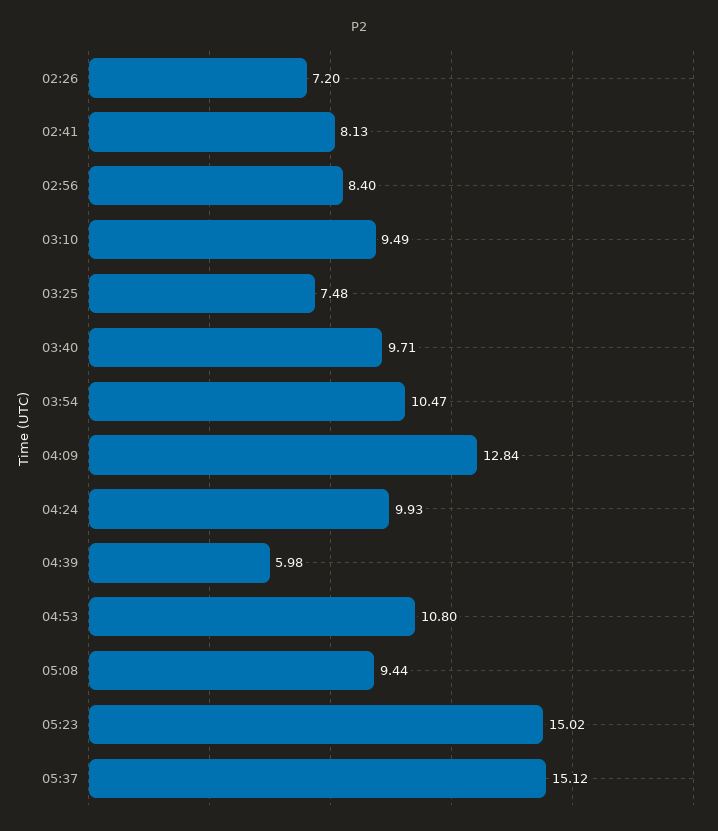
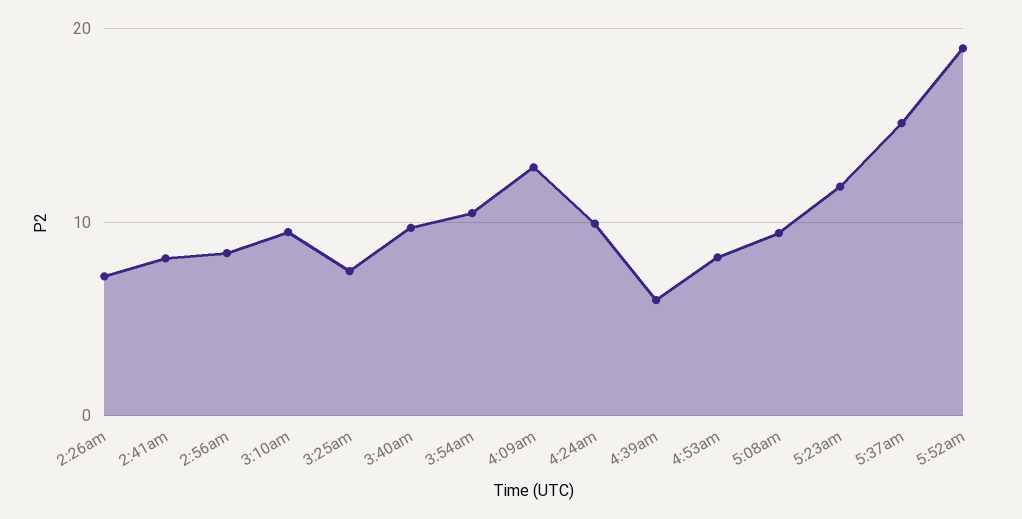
04:53: 10.8 -> 8
05:23: 15.02 -> 12
5:52am: none -> 19

